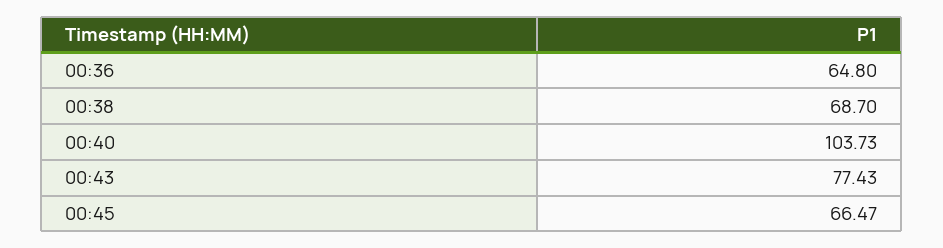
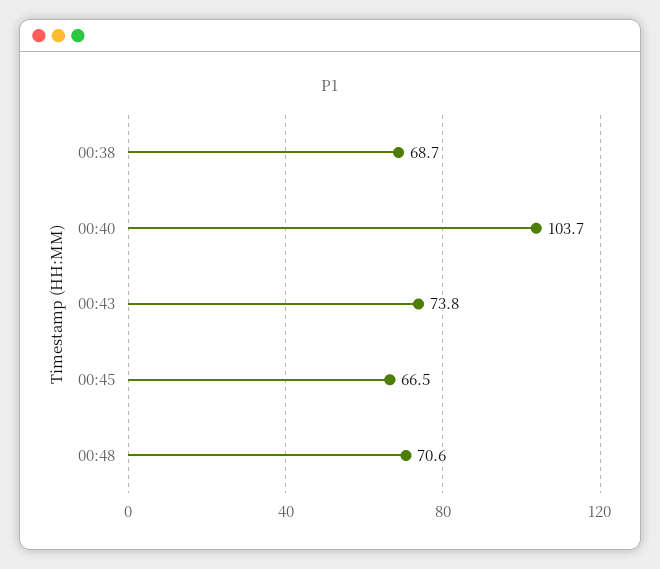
00:36: 64.8 -> none
00:43: 77.43 -> 73.8
00:48: none -> 70.6

